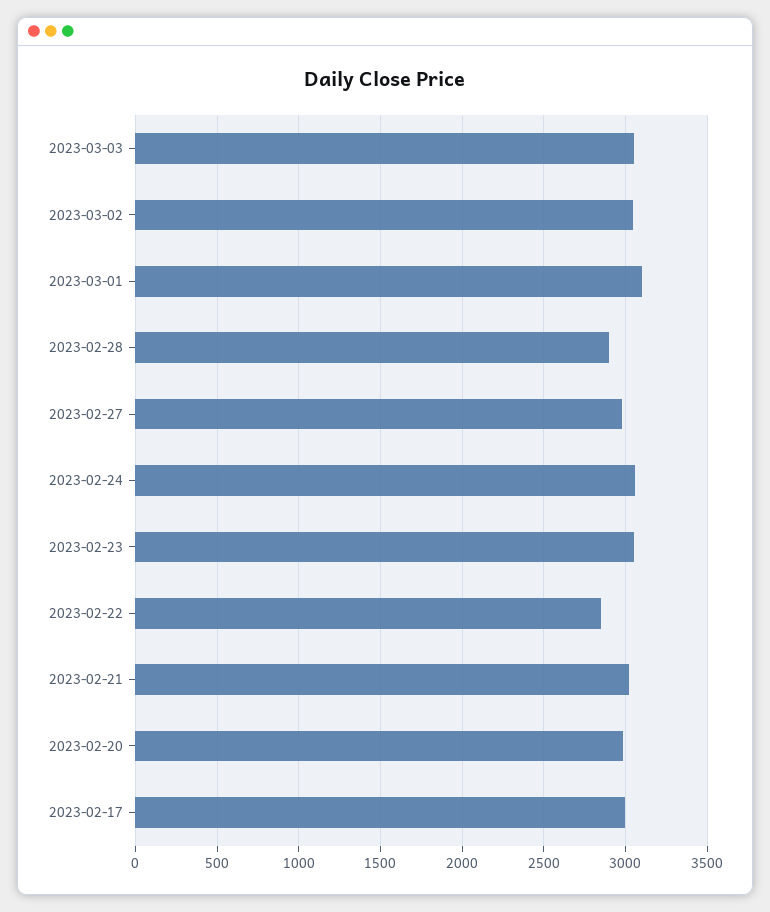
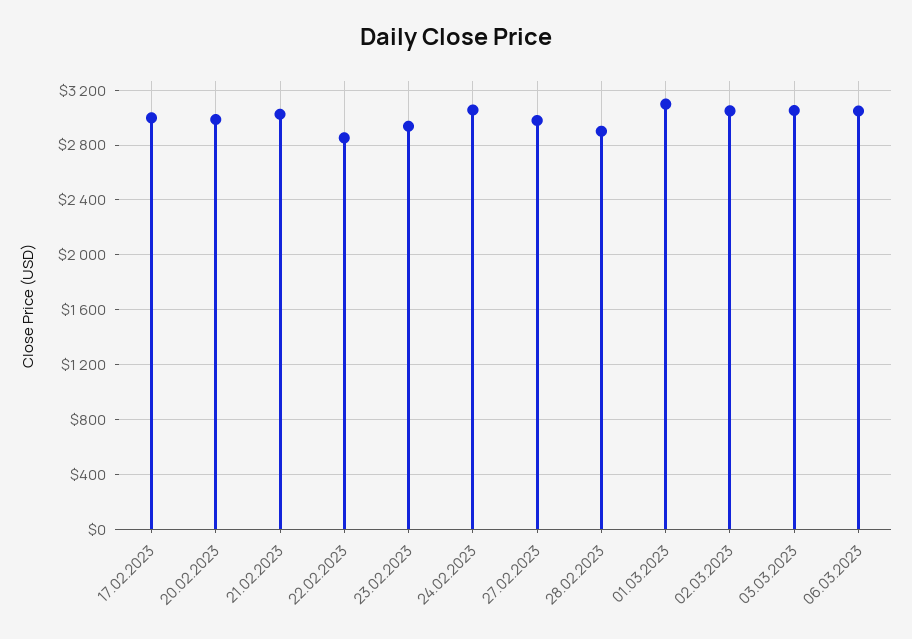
2023-02-23: 3050 -> 2950
06.03.2023: none -> 3050

